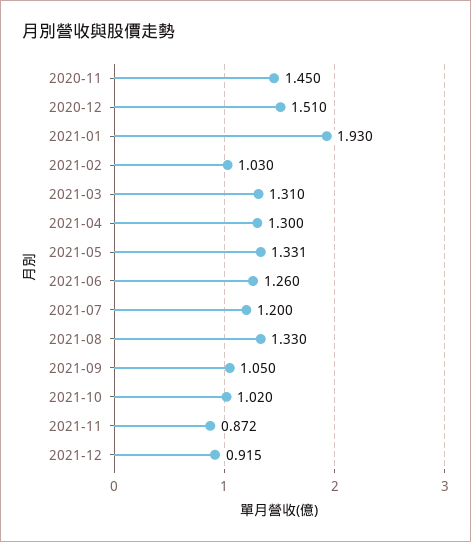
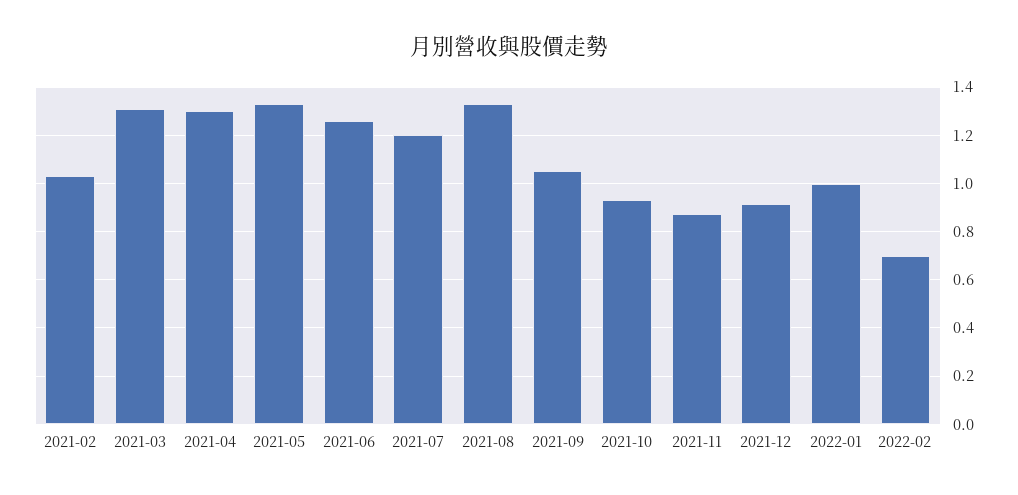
2020-11: 1.45 -> none
2020-12: 1.51 -> none
2021-01: 1.93 -> none
2021-10: 1.02 -> 0.925
2022-01: none -> 1
2022-02: none -> 0.7

